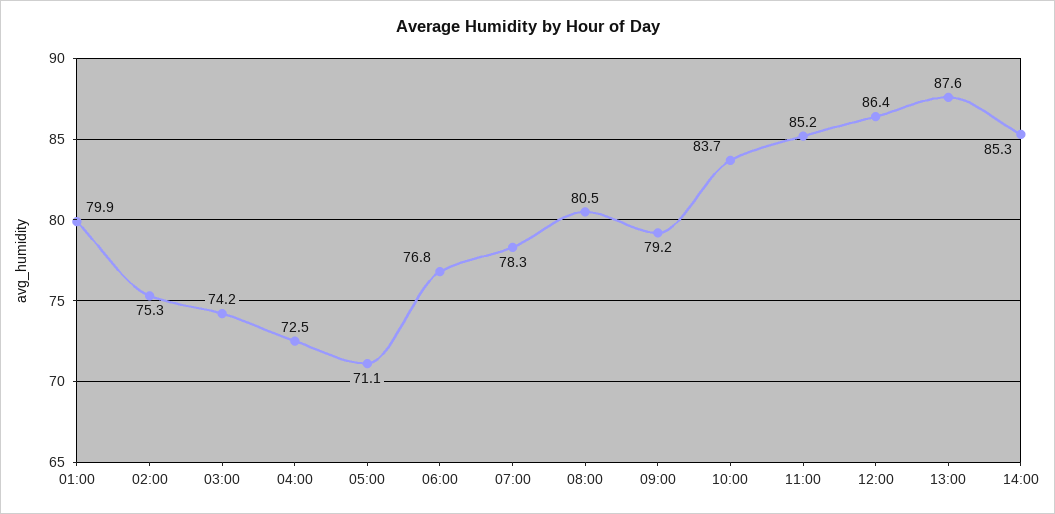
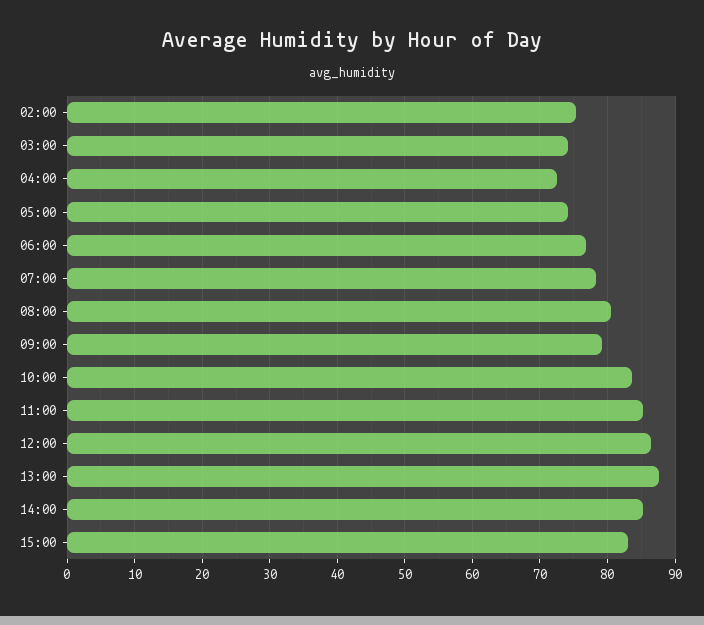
01:00: 79.9 -> none
05:00: 71.1 -> 74
15:00: none -> 83

